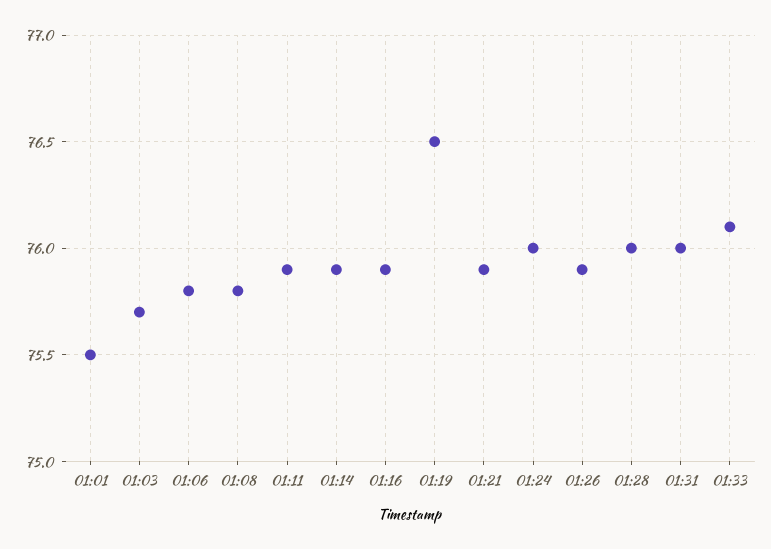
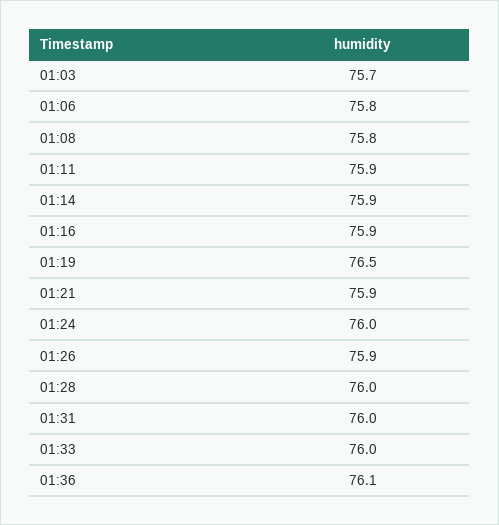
01:01: 75.5 -> none
01:33: 76.1 -> 76
01:36: none -> 76.1

